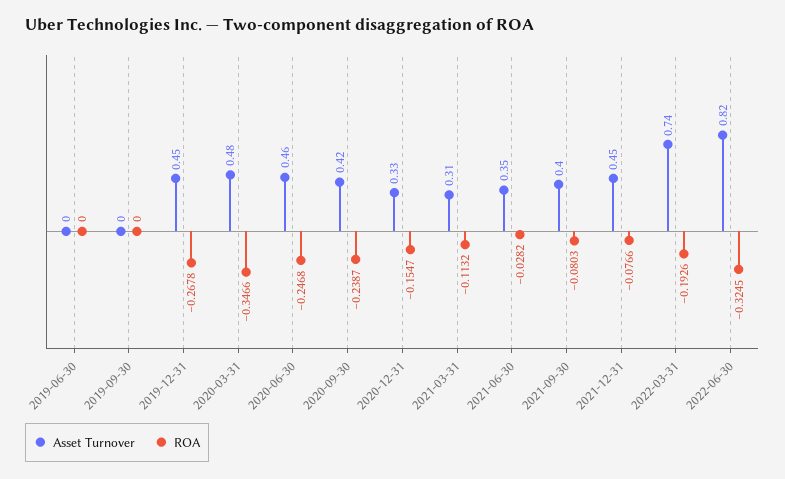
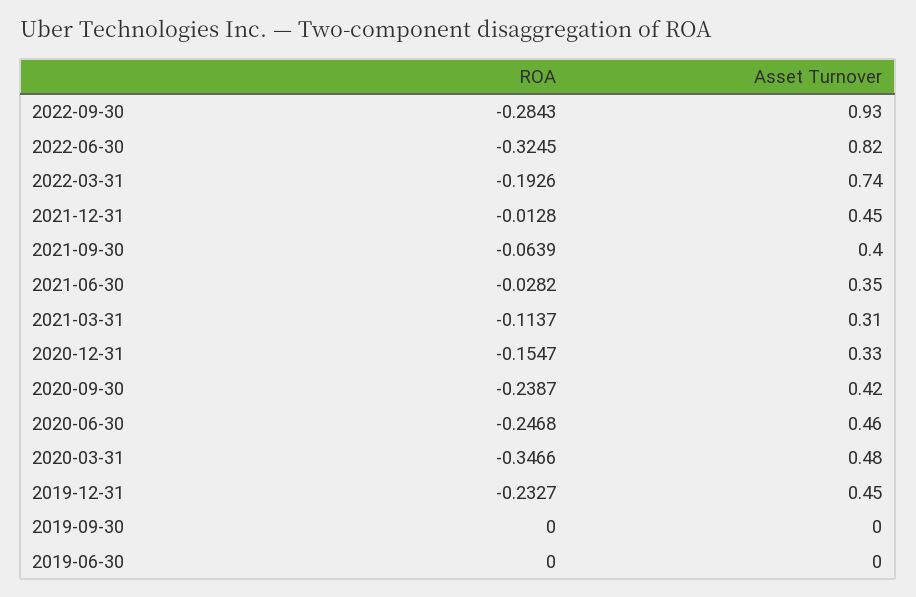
ROA, 2019-12-31: -0.2678 -> -0.2327
ROA, 2021-03-31: -0.1132 -> -0.1137
ROA, 2021-09-30: -0.0803 -> -0.0639
ROA, 2021-12-31: -0.0766 -> -0.0128
ROA, 2022-09-30: none -> -0.2843
Asset Turnover, 2022-09-30: none -> 0.93

